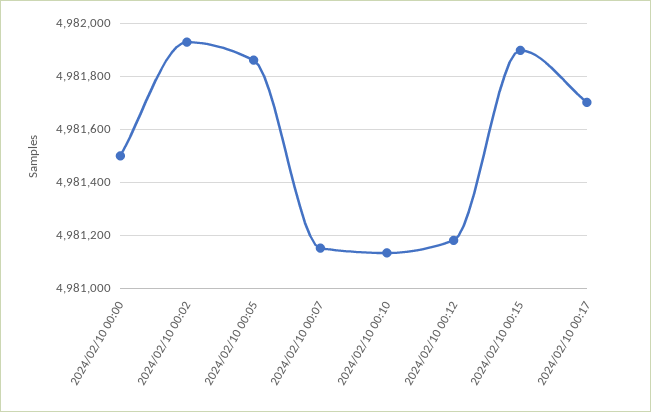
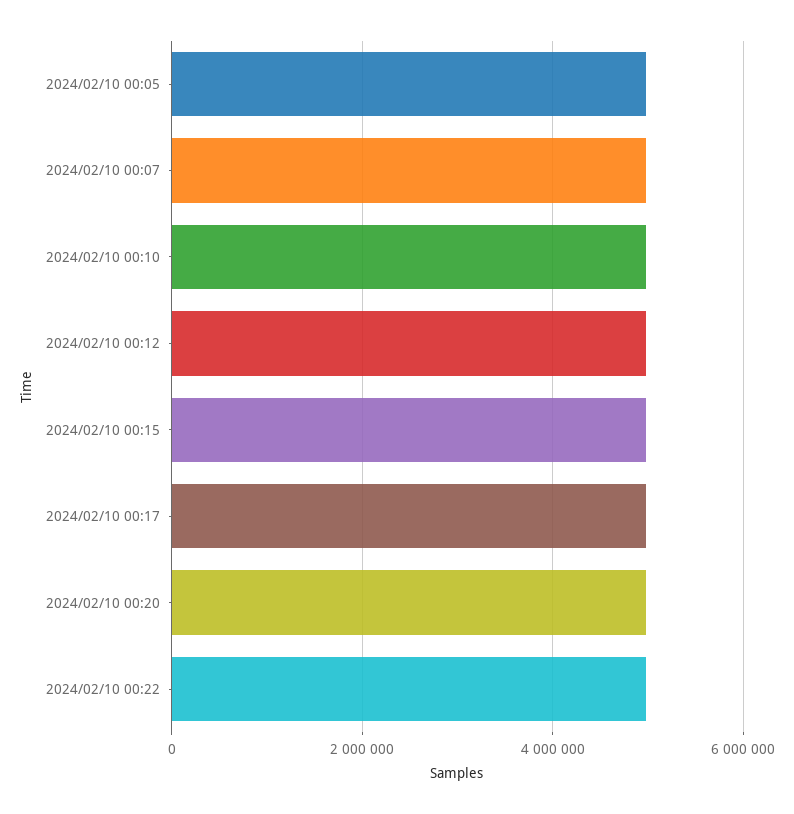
2024/02/10 00:00: 4981500 -> none
2024/02/10 00:02: 4981925 -> none
2024/02/10 00:20: none -> 5000000
2024/02/10 00:22: none -> 5000000

